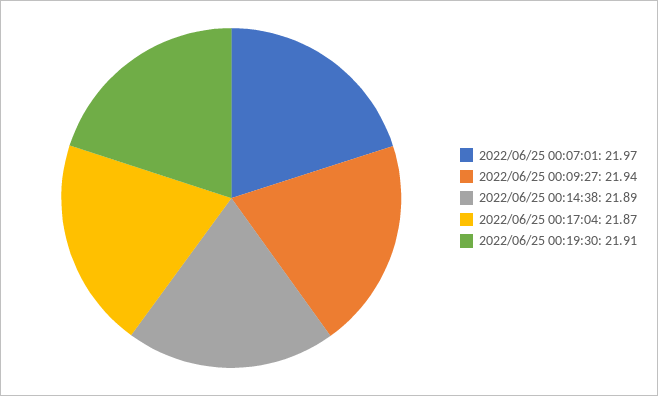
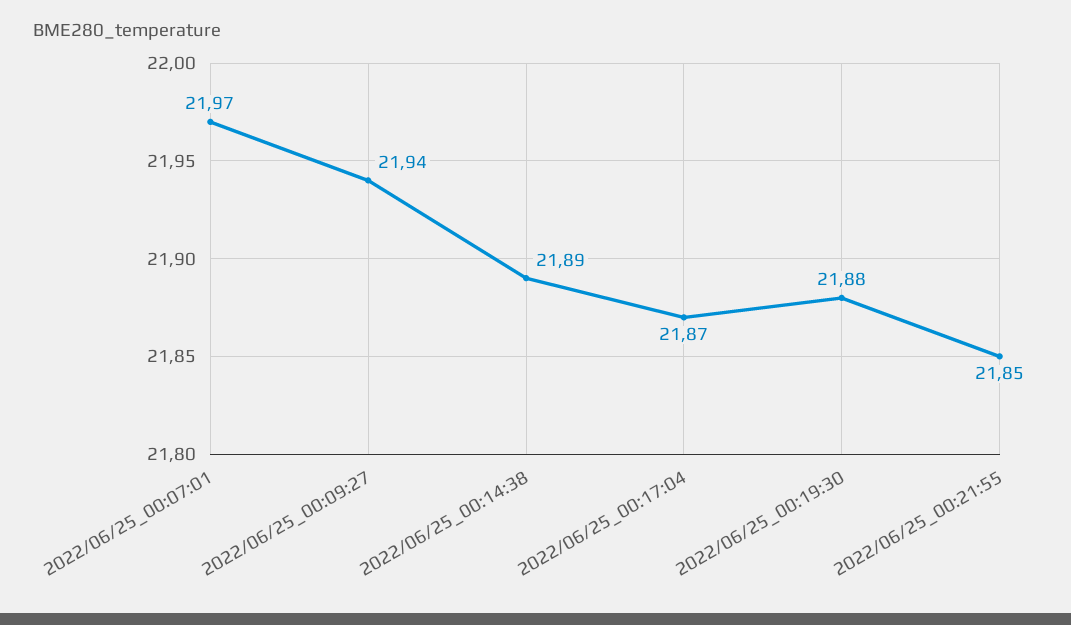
2022/06/25 00:19:30: 21.91 -> 21.88
2022/06/25_00:21:55: none -> 21.85

